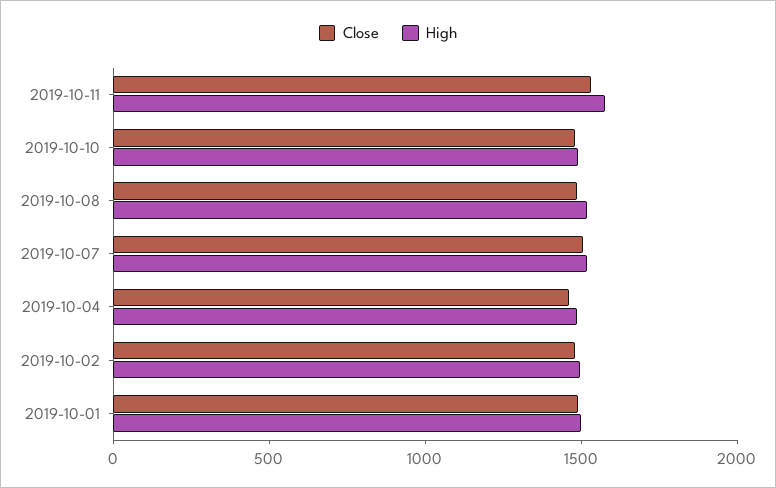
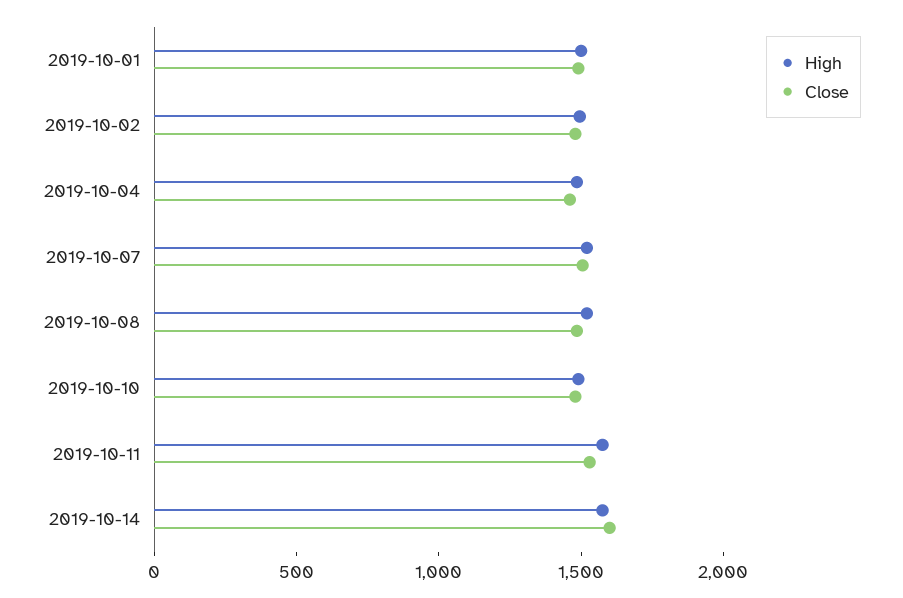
High, 2019-10-14: none -> 1600
Close, 2019-10-14: none -> 1600

